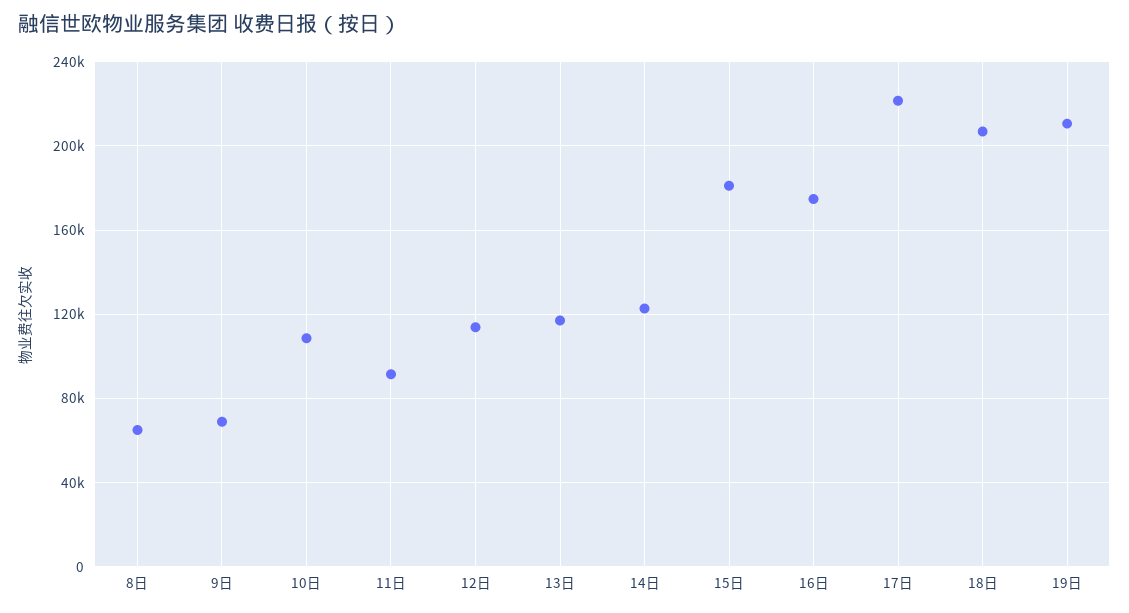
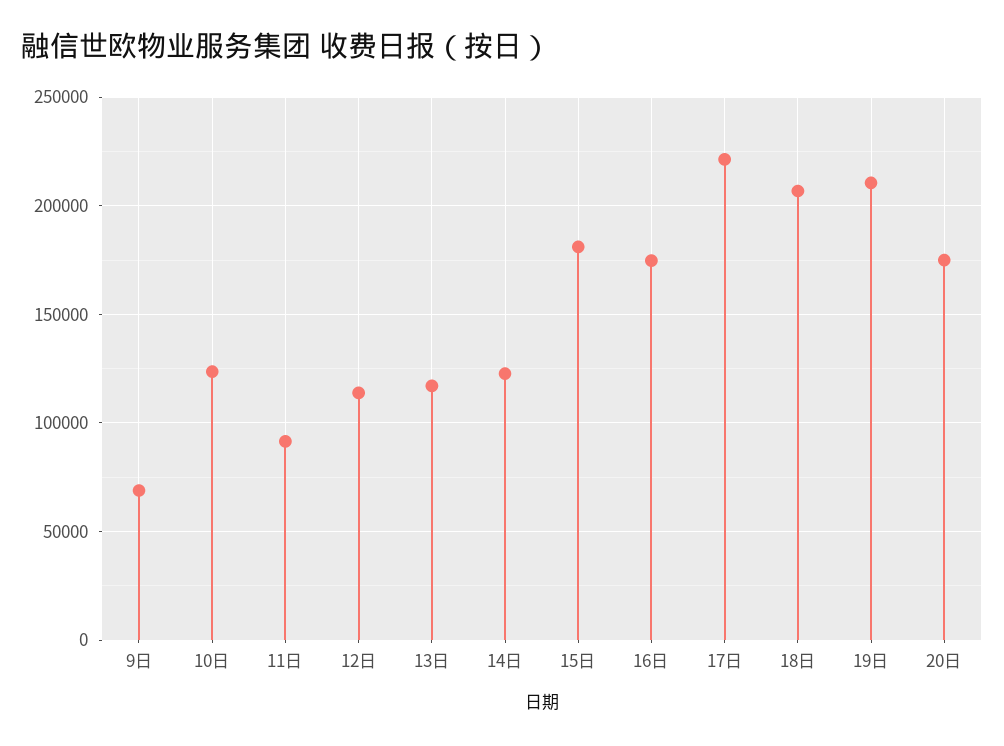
8日: 65000 -> none
10日: 110000 -> 125000
20日: none -> 175000

